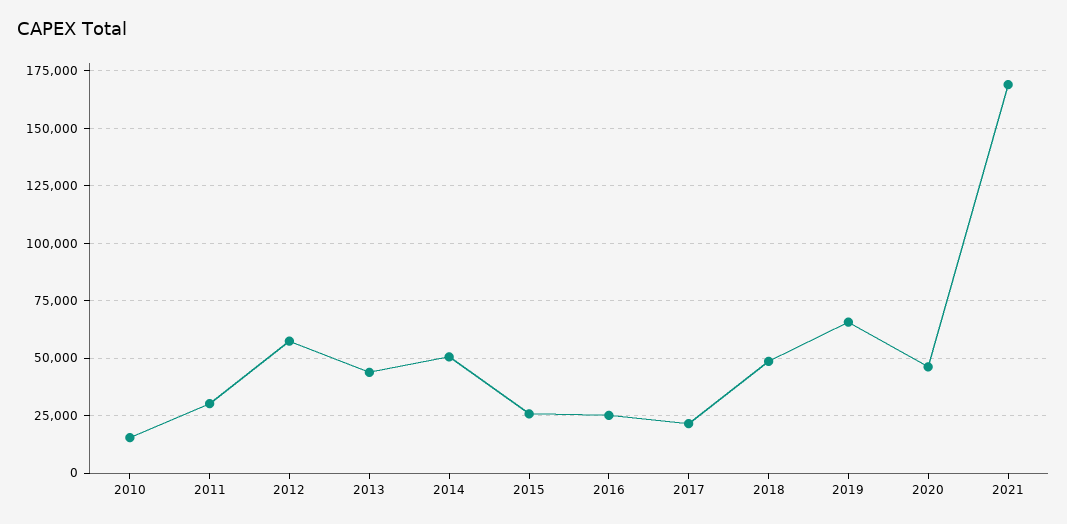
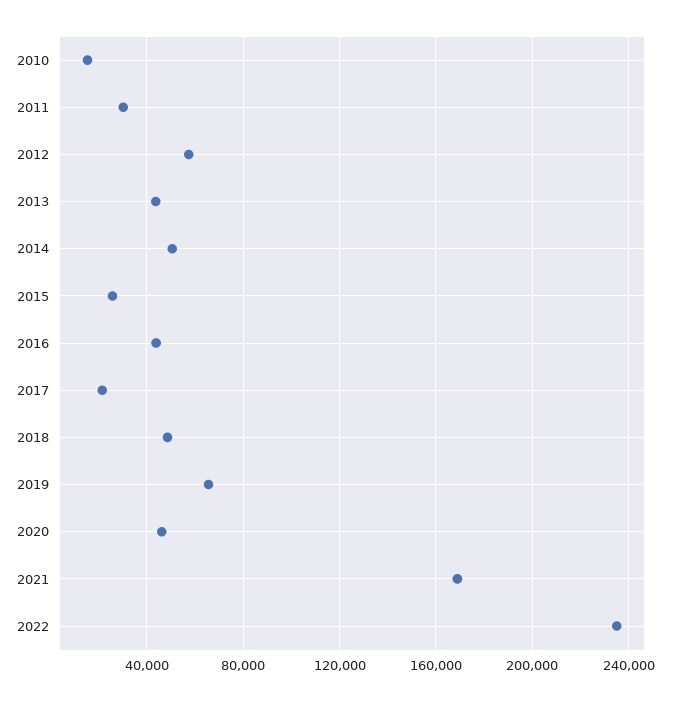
2016: 25000 -> 45000
2022: none -> 235000

